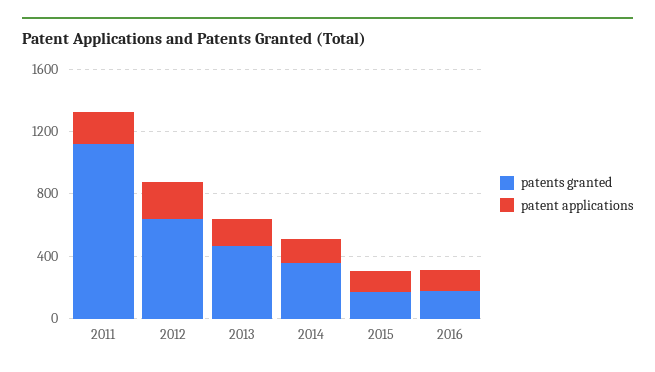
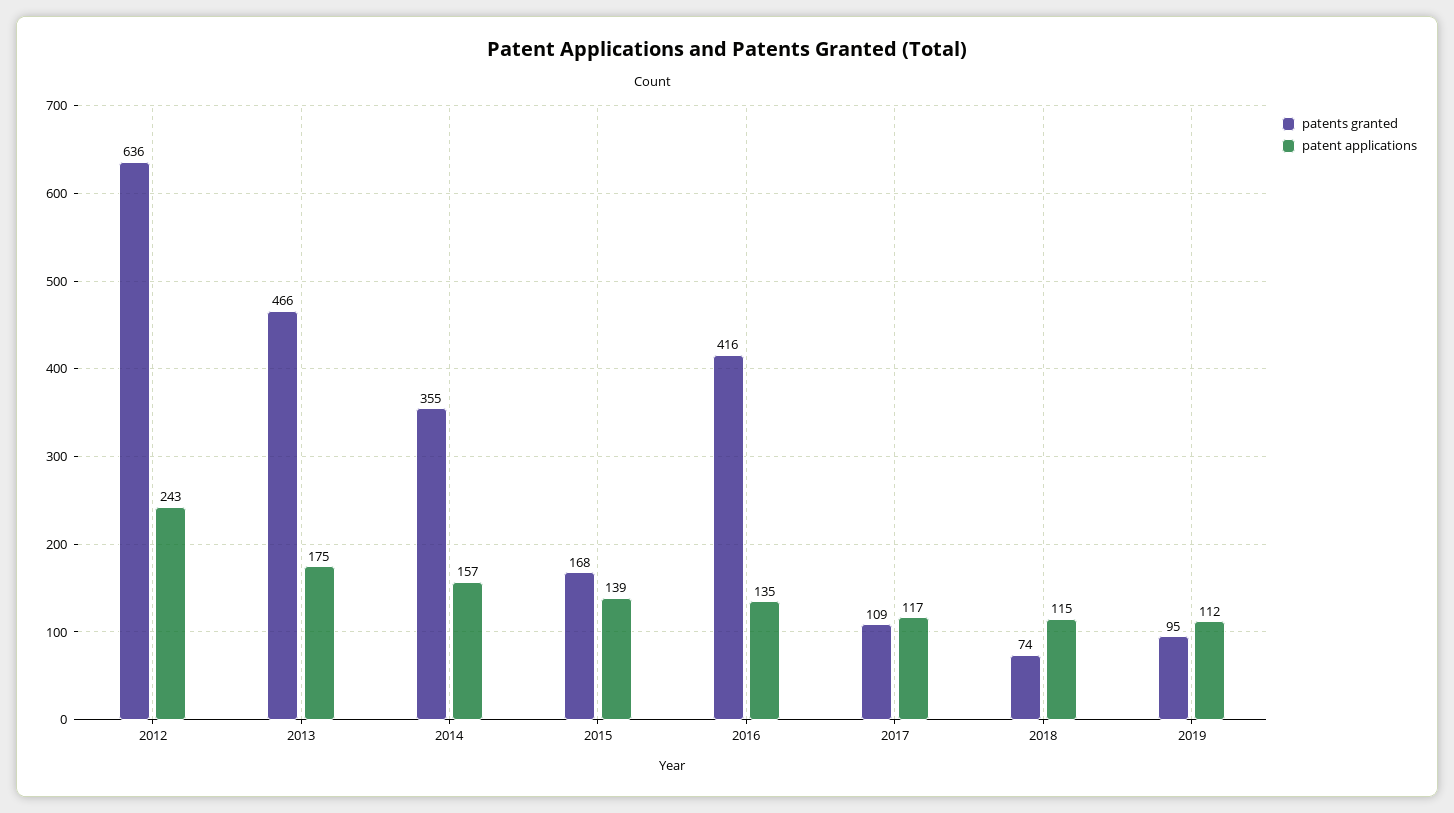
patents granted, 2011: 1100 -> none
patent applications, 2011: 200 -> none
patents granted, 2016: 200 -> 416
patents granted, 2017: none -> 109
patent applications, 2017: none -> 117
patents granted, 2018: none -> 74
patent applications, 2018: none -> 115
patents granted, 2019: none -> 95
patent applications, 2019: none -> 112

